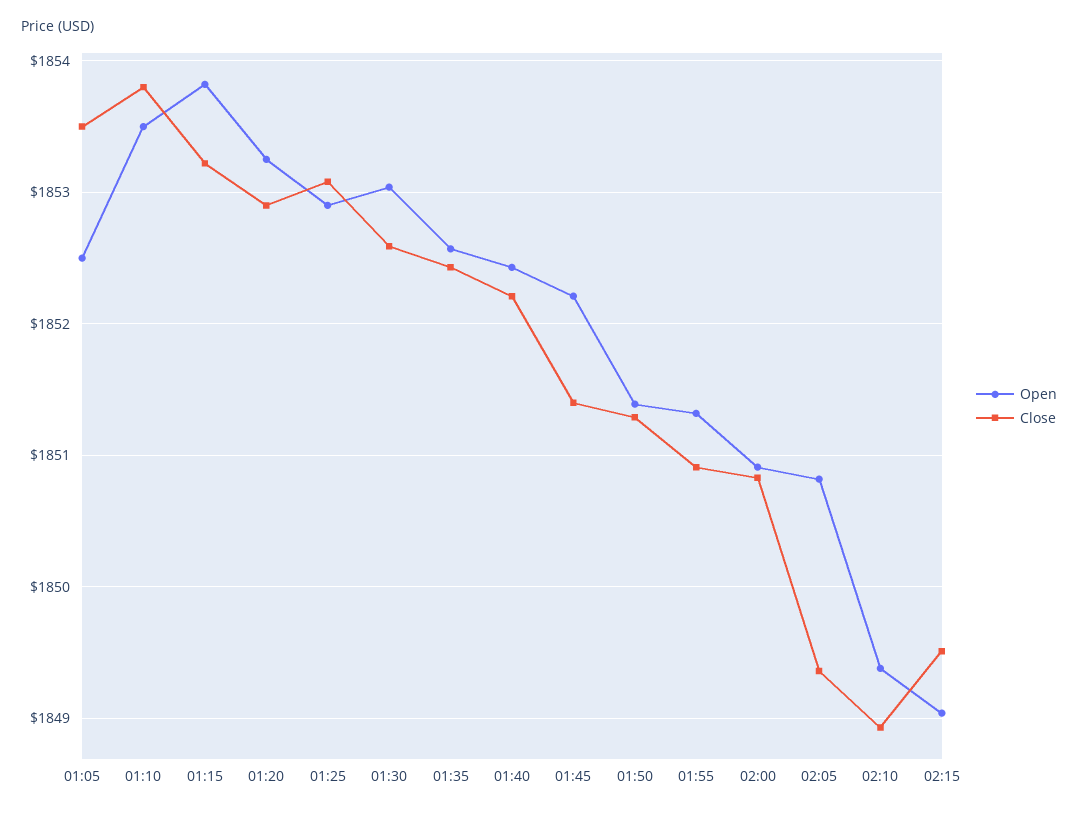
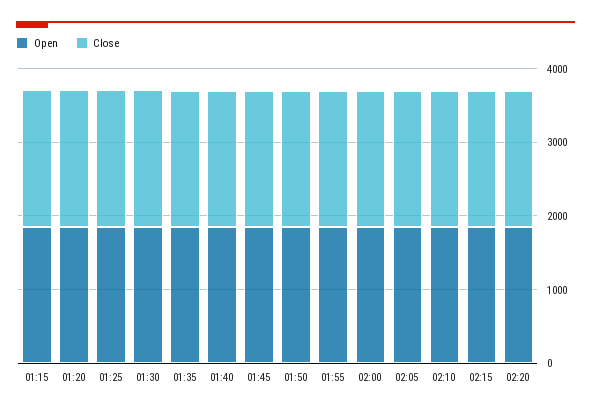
Open, 01:05: 1852.5 -> none
Close, 01:05: 1853.5 -> none
Open, 01:10: 1853.5 -> none
Close, 01:10: 1853.8 -> none
Open, 02:20: none -> 1800
Close, 02:20: none -> 1800

